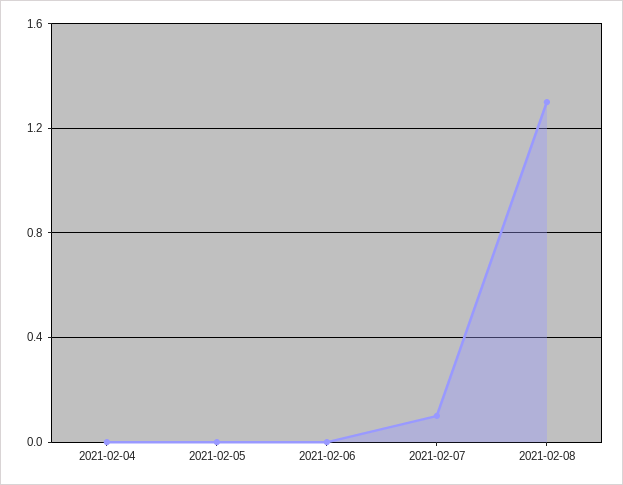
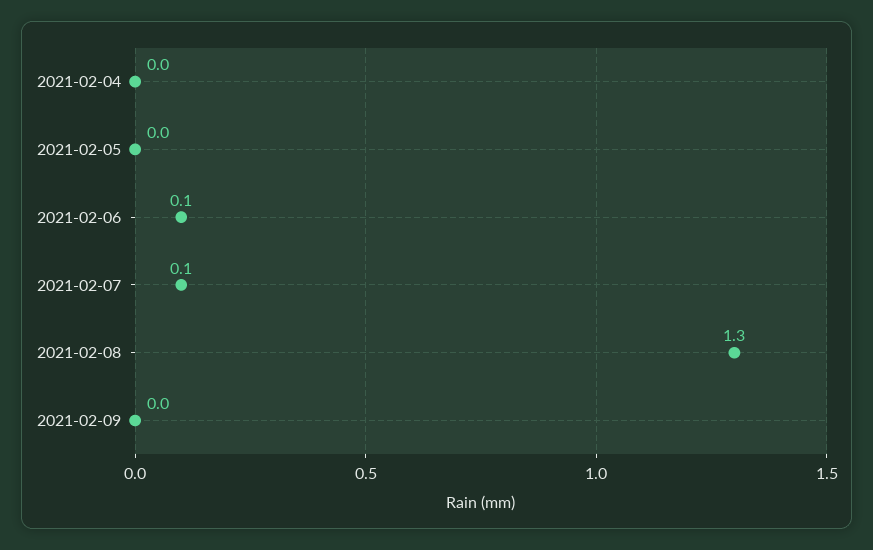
2021-02-06: 0 -> 0.1
2021-02-09: none -> 0

